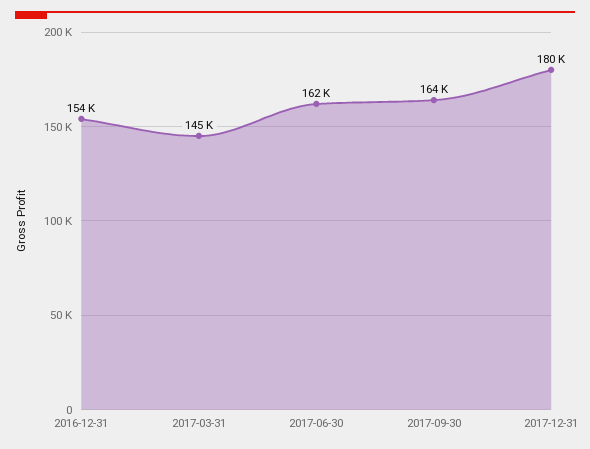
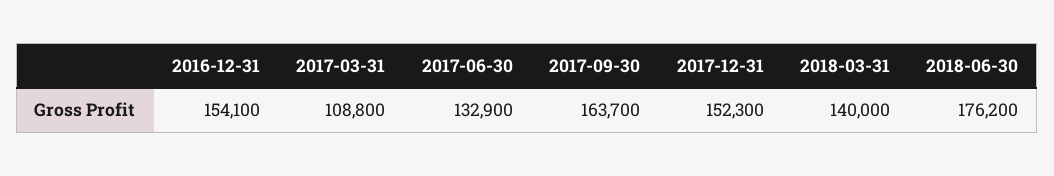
2017-03-31: 145000 -> 108800
2017-06-30: 162000 -> 132900
2017-12-31: 180000 -> 152300
2018-03-31: none -> 140000
2018-06-30: none -> 176200

